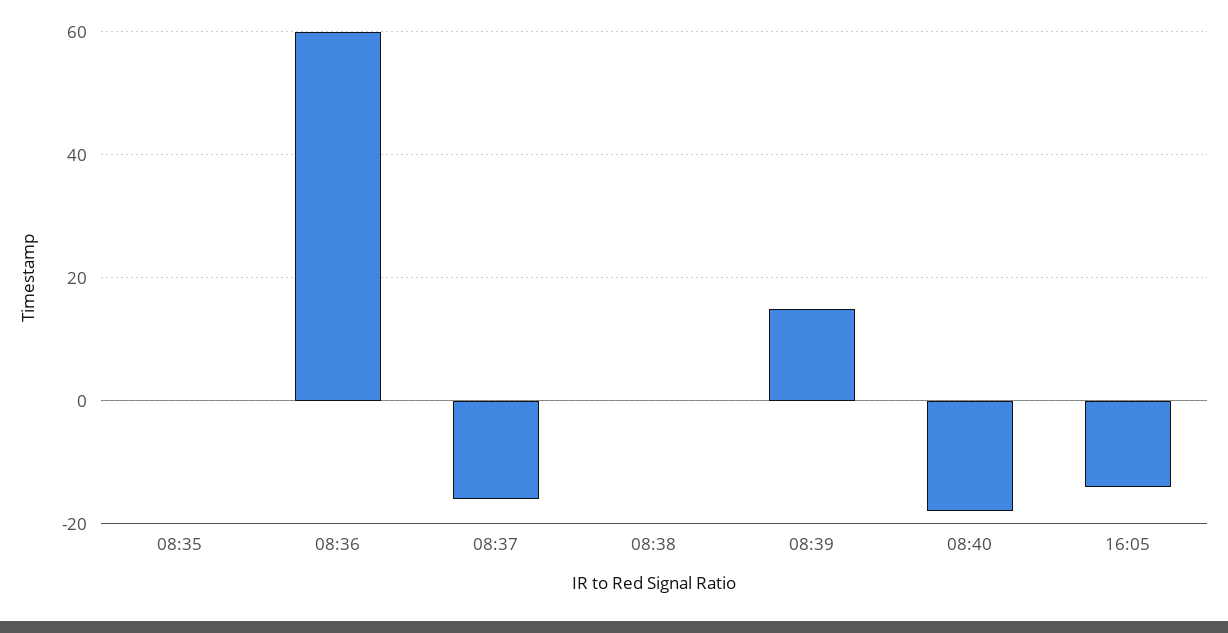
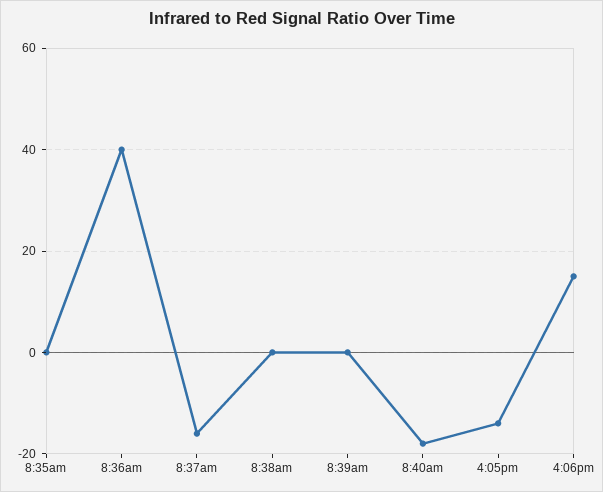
08:36: 60 -> 40
08:39: 15 -> 0
4:06pm: none -> 15

